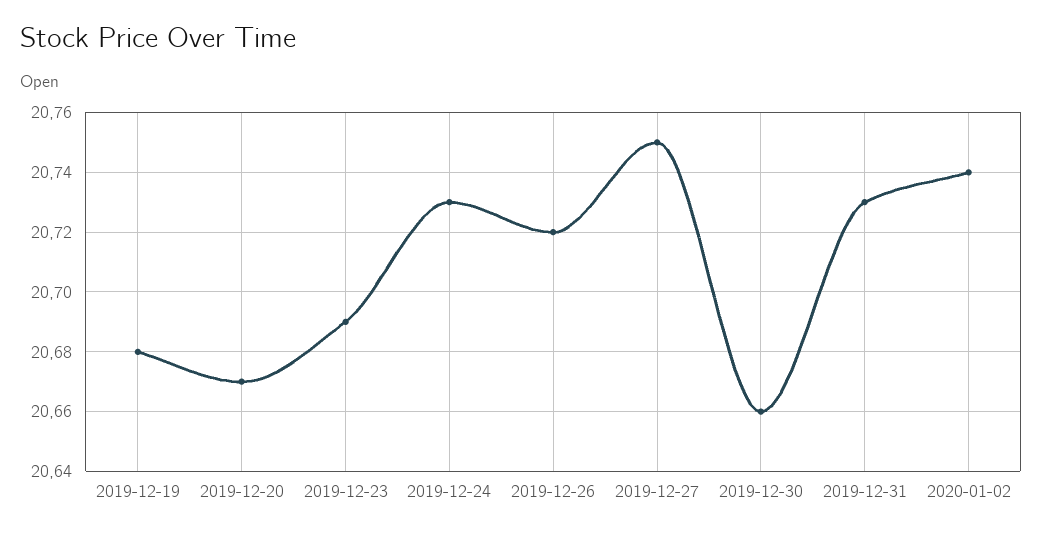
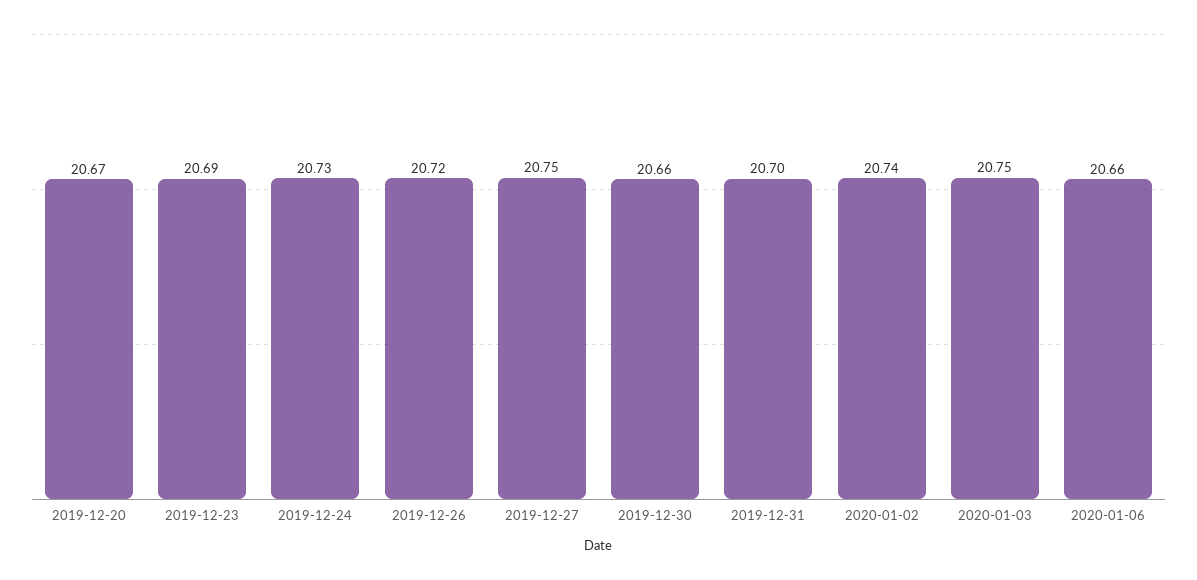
2019-12-19: 20.68 -> none
2019-12-31: 20.73 -> 20.7
2020-01-03: none -> 20.75
2020-01-06: none -> 20.66

